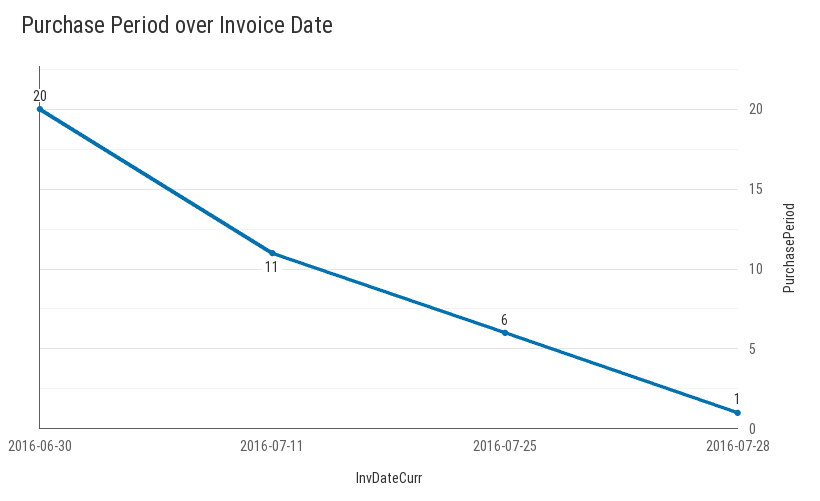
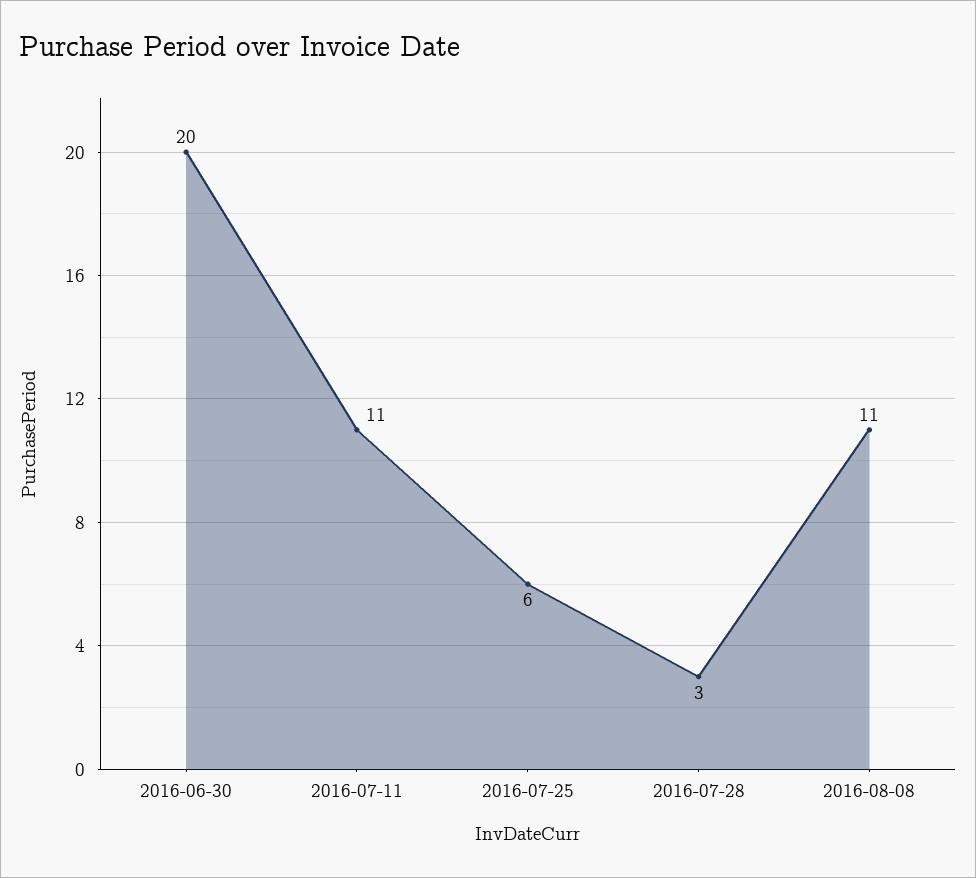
2016-07-28: 1 -> 3
2016-08-08: none -> 11

